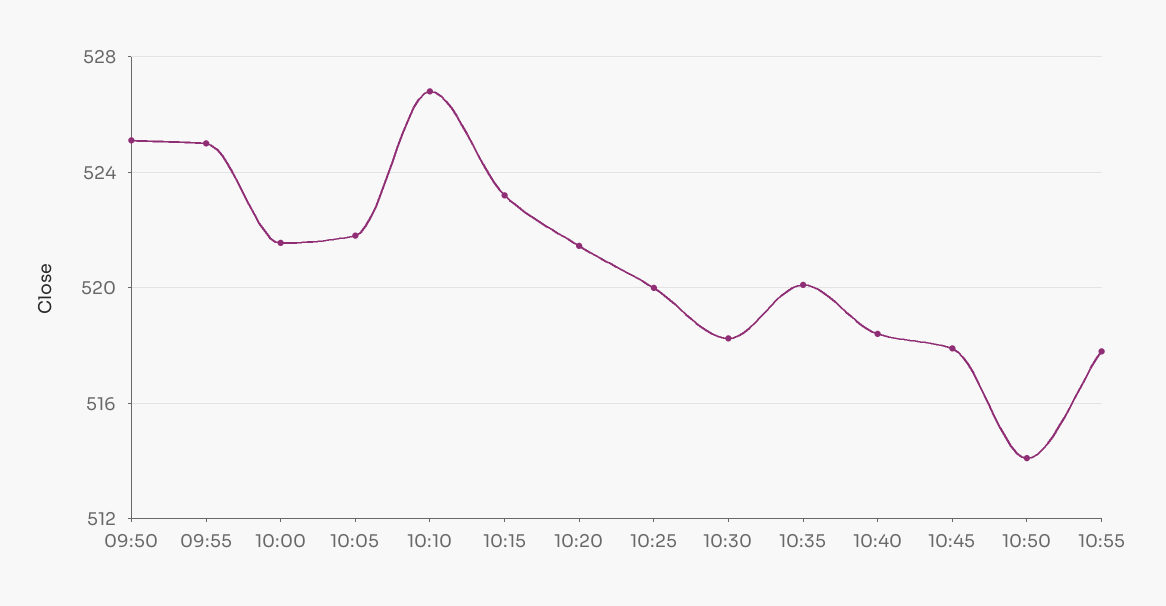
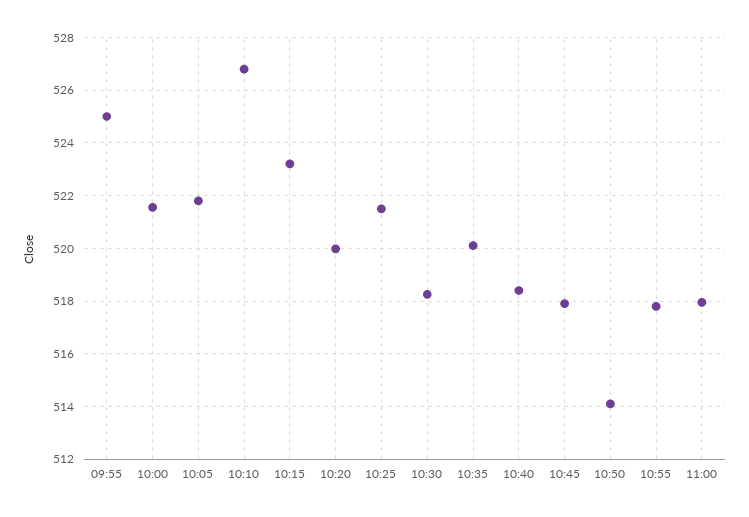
09:50: 525 -> none
10:20: 521.5 -> 520
10:25: 520 -> 521.5
11:00: none -> 518

